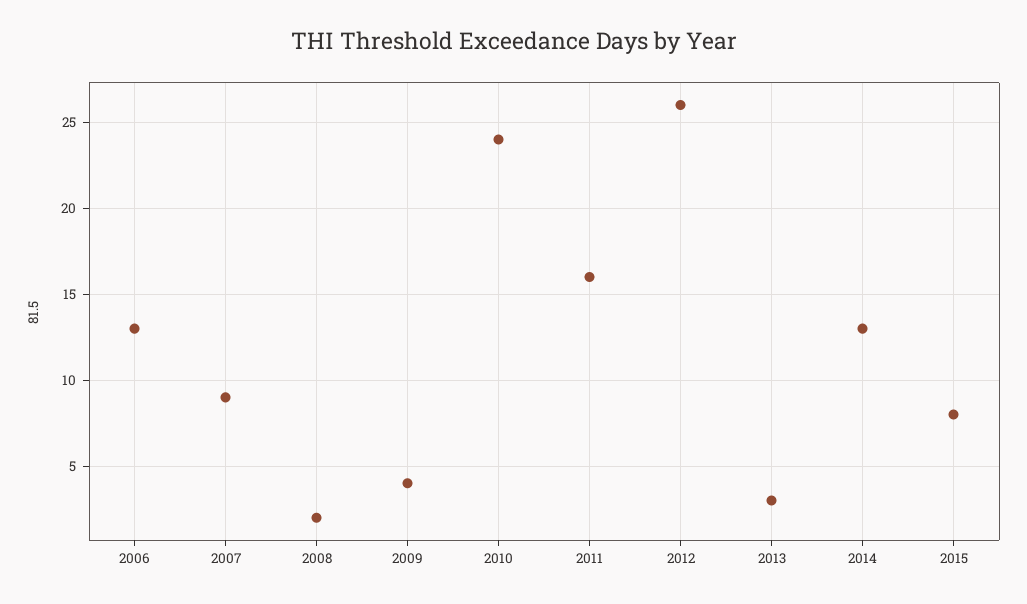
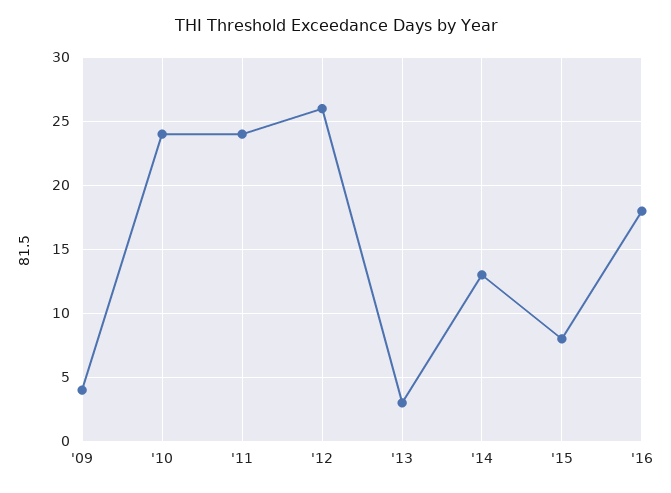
2006: 13 -> none
2007: 9 -> none
2008: 2 -> none
2011: 16 -> 24
'16: none -> 18

